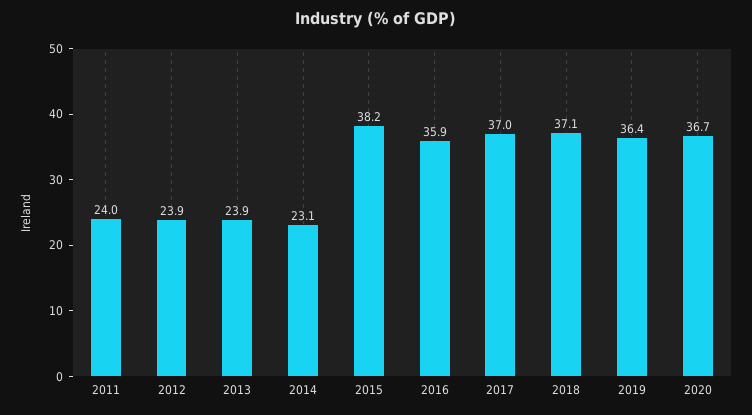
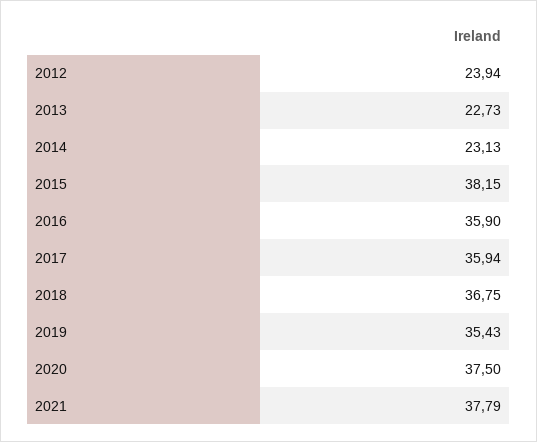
2011: 24 -> none
2013: 23.9 -> 22.73
2017: 37 -> 35.94
2018: 37.1 -> 36.75
2019: 36.4 -> 35.43
2020: 36.7 -> 37.5
2021: none -> 37.79

